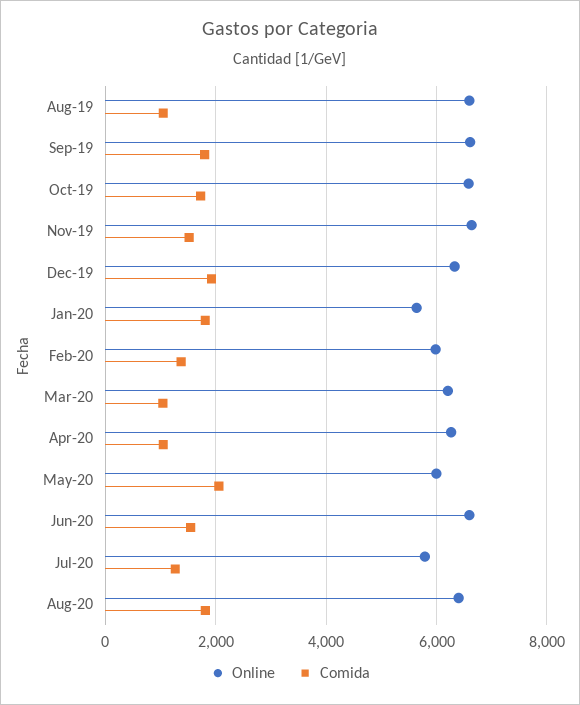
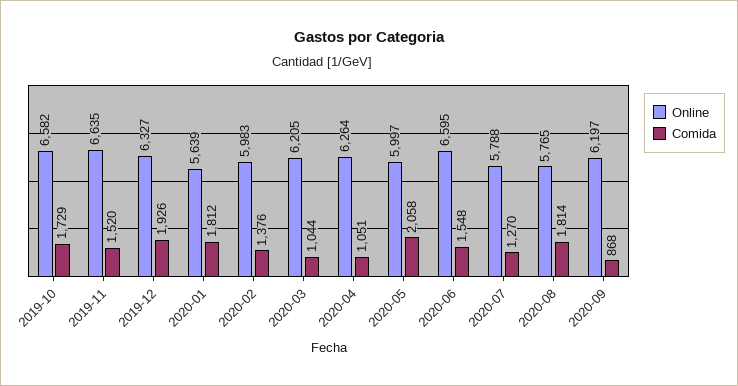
Online, Aug-19: 6600 -> none
Comida, Aug-19: 1000 -> none
Online, Sep-19: 6600 -> none
Comida, Sep-19: 1800 -> none
Online, Aug-20: 6400 -> 5765
Online, 2020-09: none -> 6197
Comida, 2020-09: none -> 868

